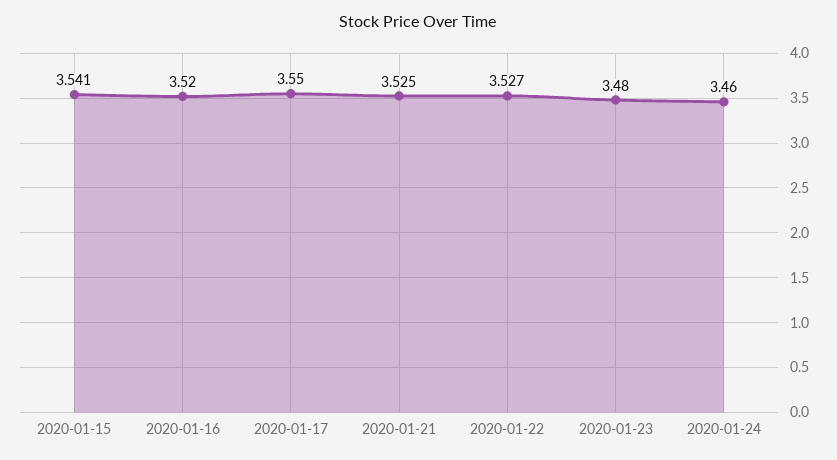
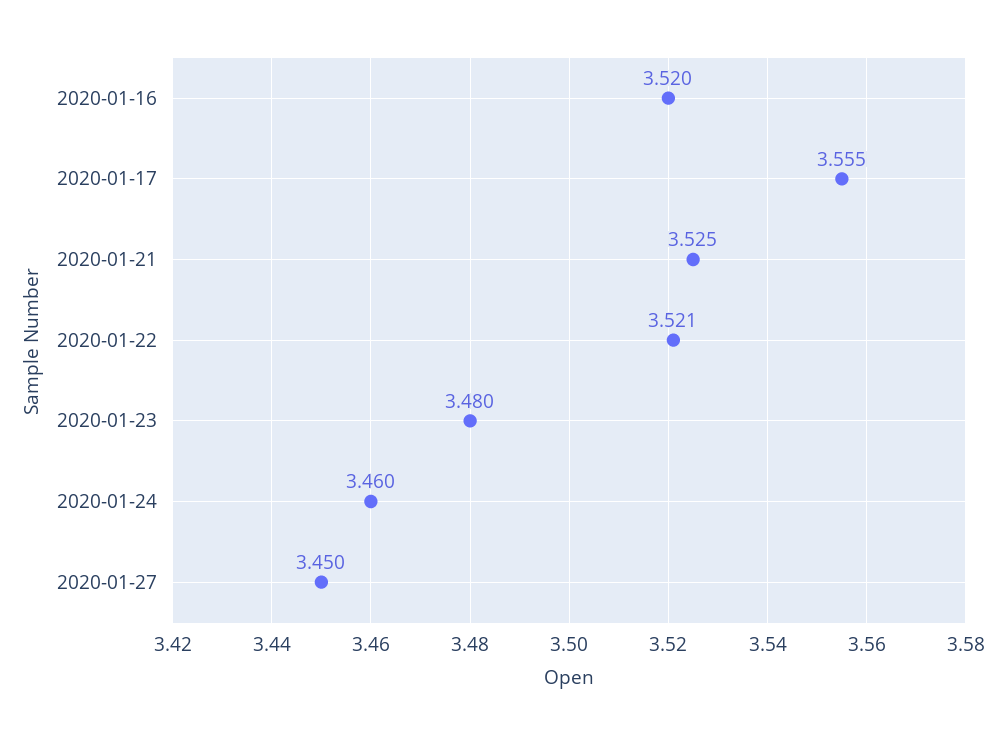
2020-01-15: 3.541 -> none
2020-01-17: 3.55 -> 3.555
2020-01-22: 3.527 -> 3.521
2020-01-27: none -> 3.45

